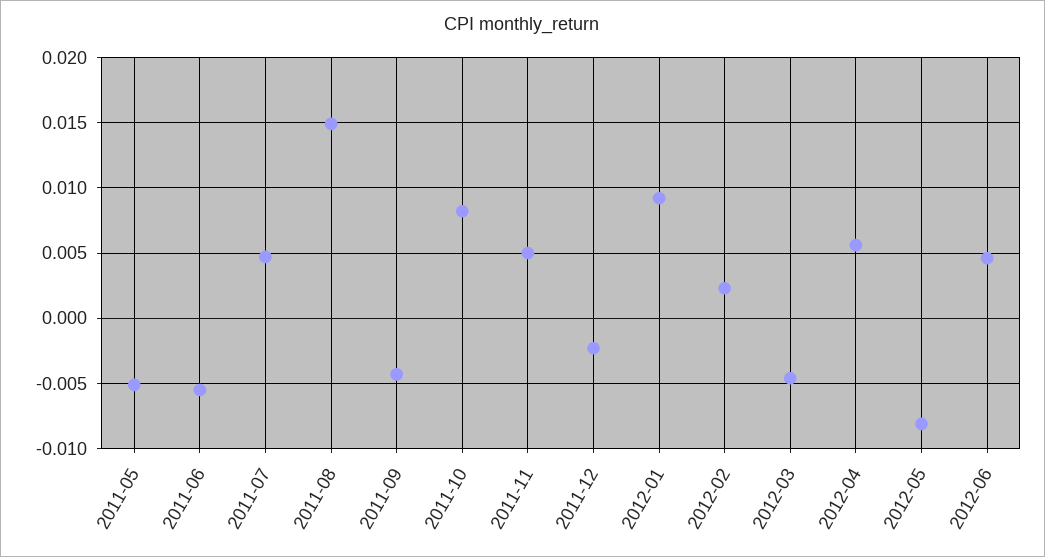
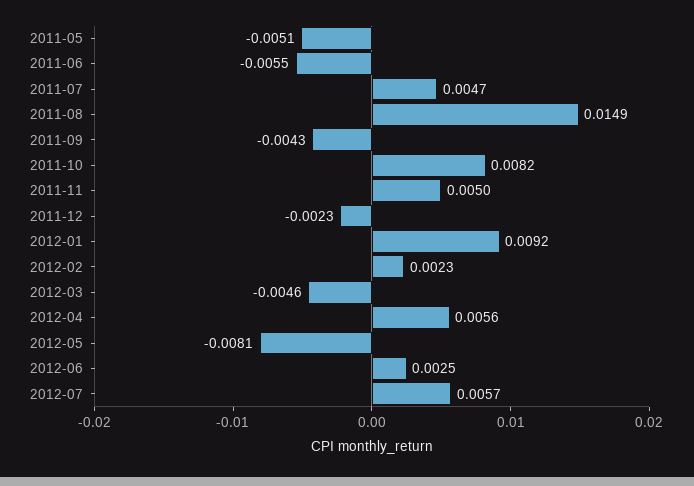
2012-06: 0.0045 -> 0.0025
2012-07: none -> 0.0057

